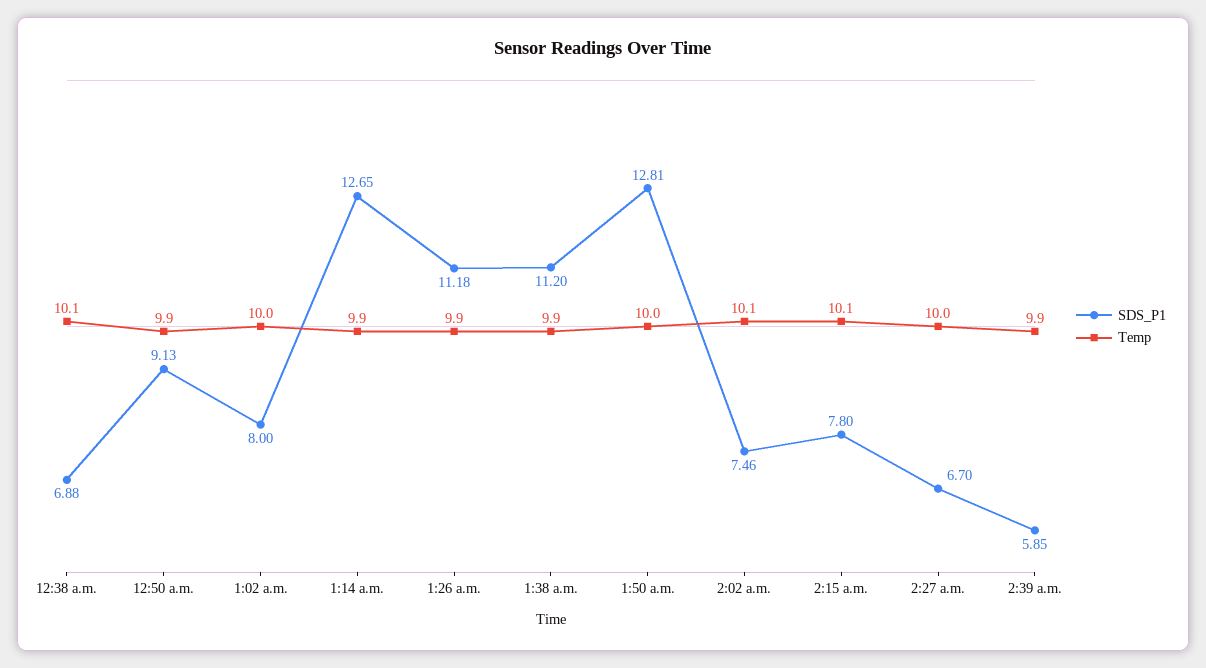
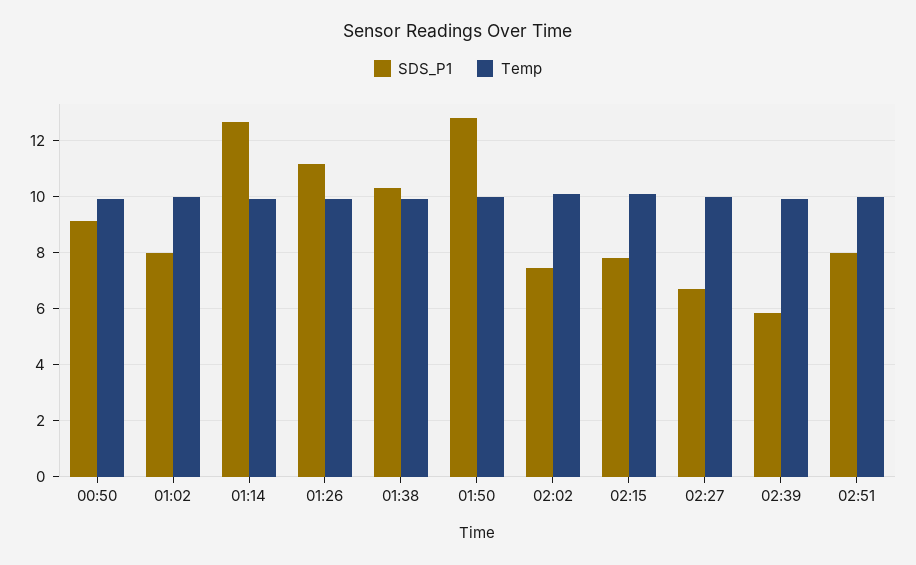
SDS_P1, 12:38 a.m.: 6.88 -> none
Temp, 12:38 a.m.: 10.1 -> none
SDS_P1, 1:38 a.m.: 11.2 -> 10.25
SDS_P1, 02:51: none -> 8
Temp, 02:51: none -> 10

